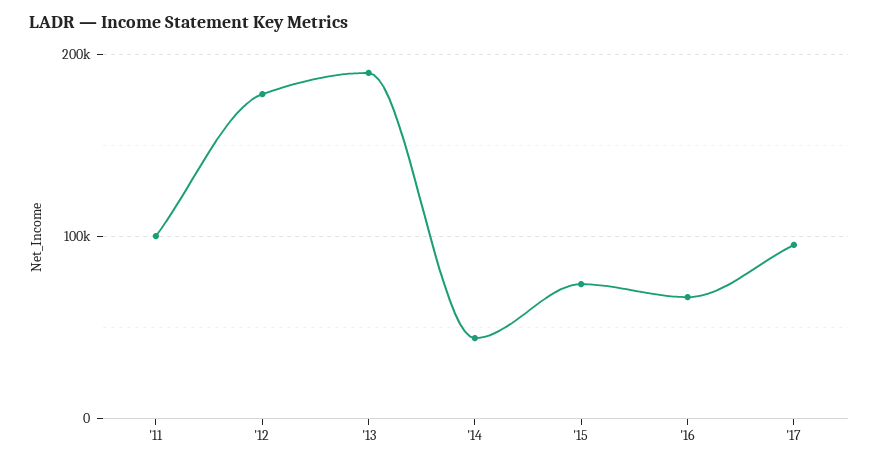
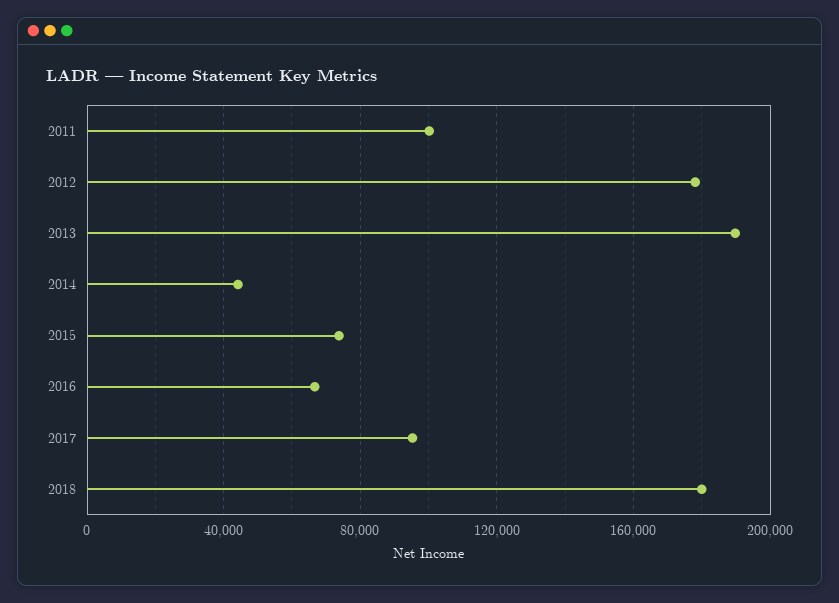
2018: none -> 180000

